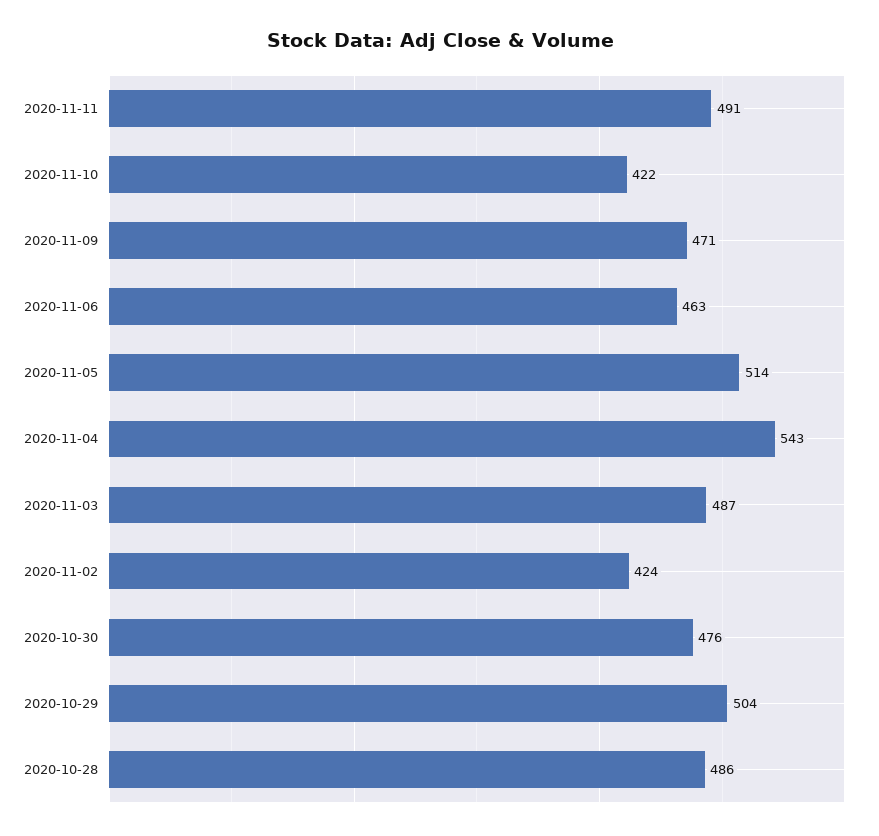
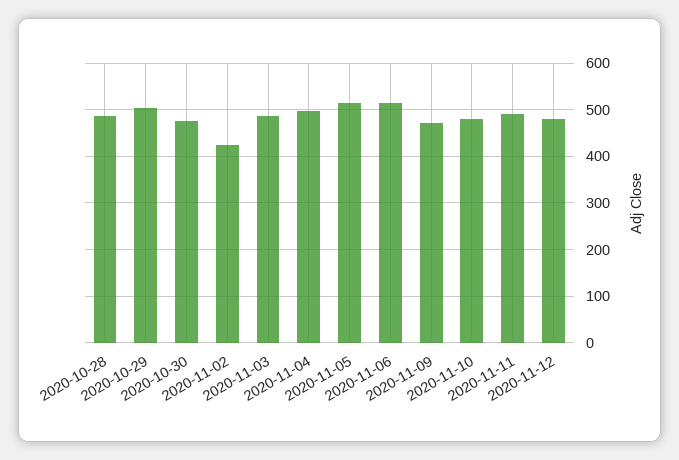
2020-11-10: 422 -> 480
2020-11-06: 463 -> 520
2020-11-04: 543 -> 500
2020-11-12: none -> 480

